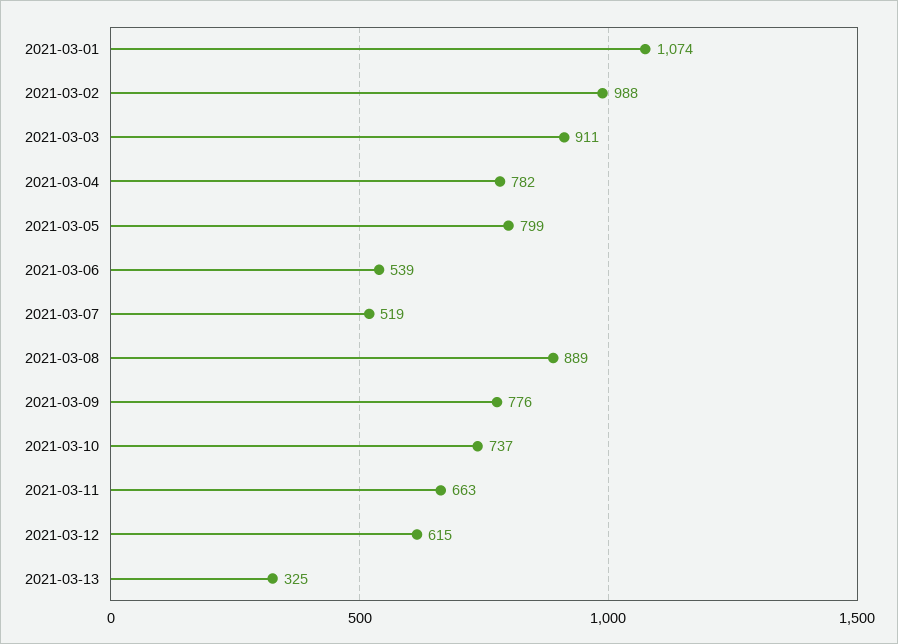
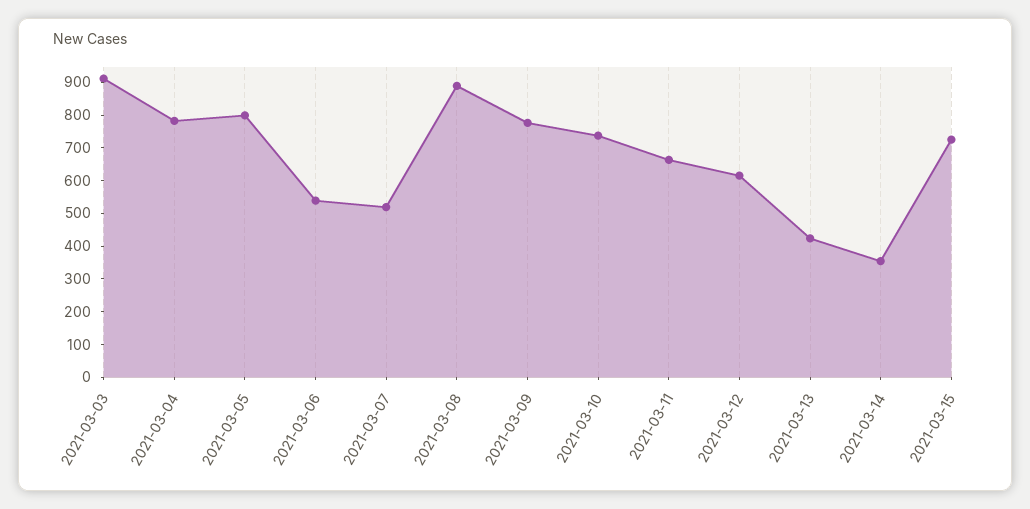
2021-03-01: 1074 -> none
2021-03-02: 988 -> none
2021-03-13: 325 -> 425
2021-03-14: none -> 350
2021-03-15: none -> 725

